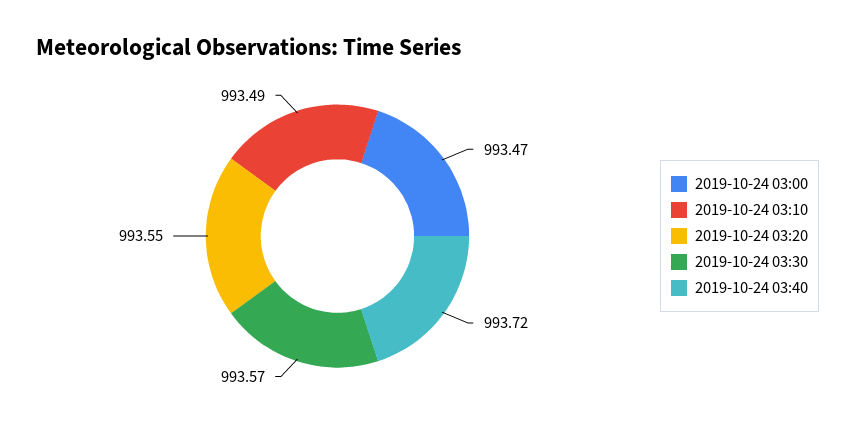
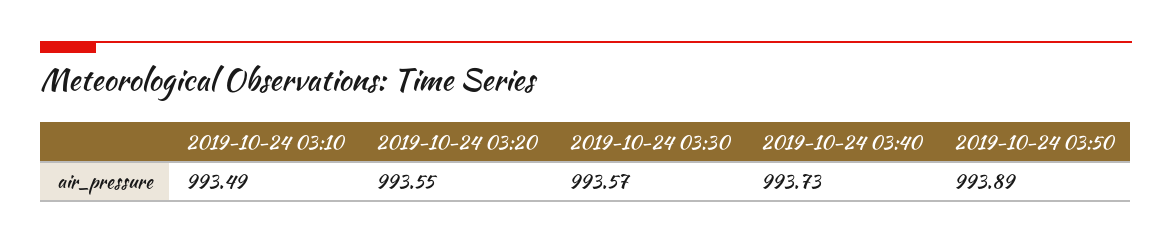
2019-10-24 03:00: 993.47 -> none
2019-10-24 03:40: 993.72 -> 993.73
2019-10-24 03:50: none -> 993.89

